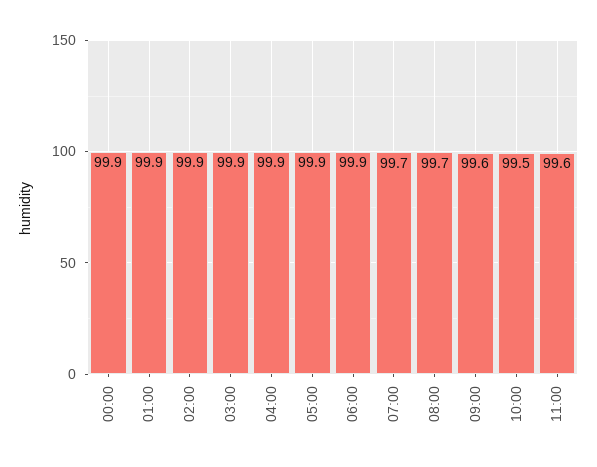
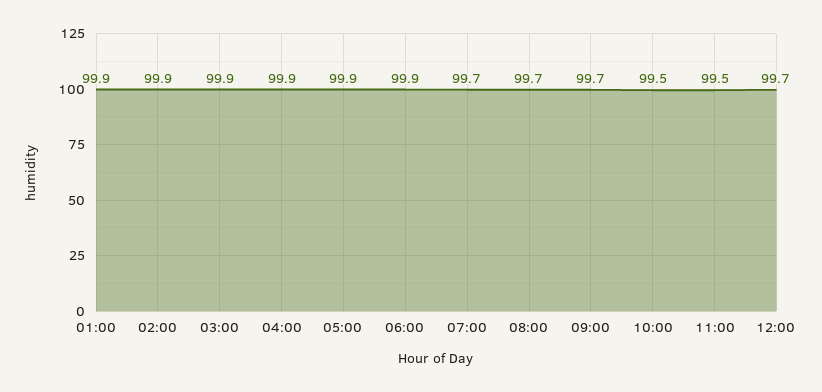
00:00: 99.9 -> none
09:00: 99.6 -> 99.7
11:00: 99.6 -> 99.5
12:00: none -> 99.7

